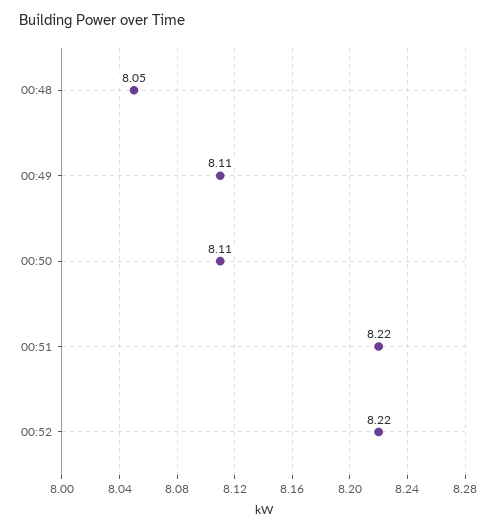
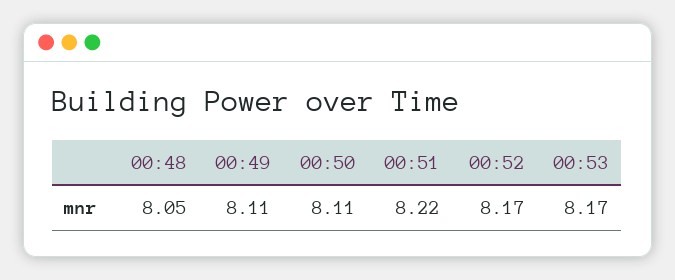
00:52: 8.22 -> 8.17
00:53: none -> 8.17

